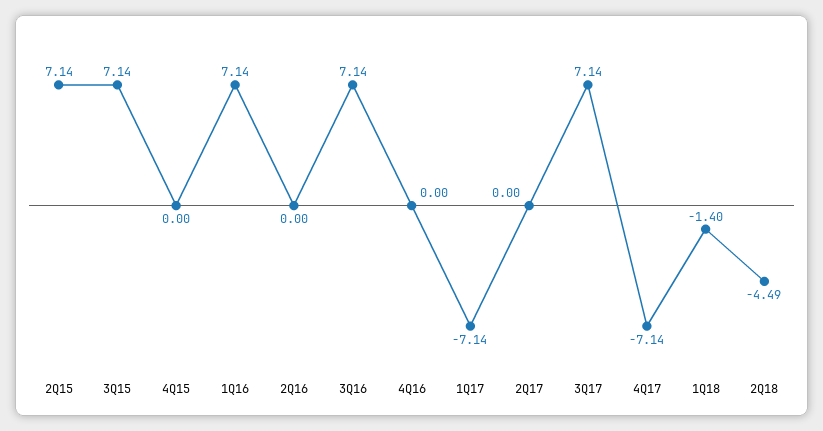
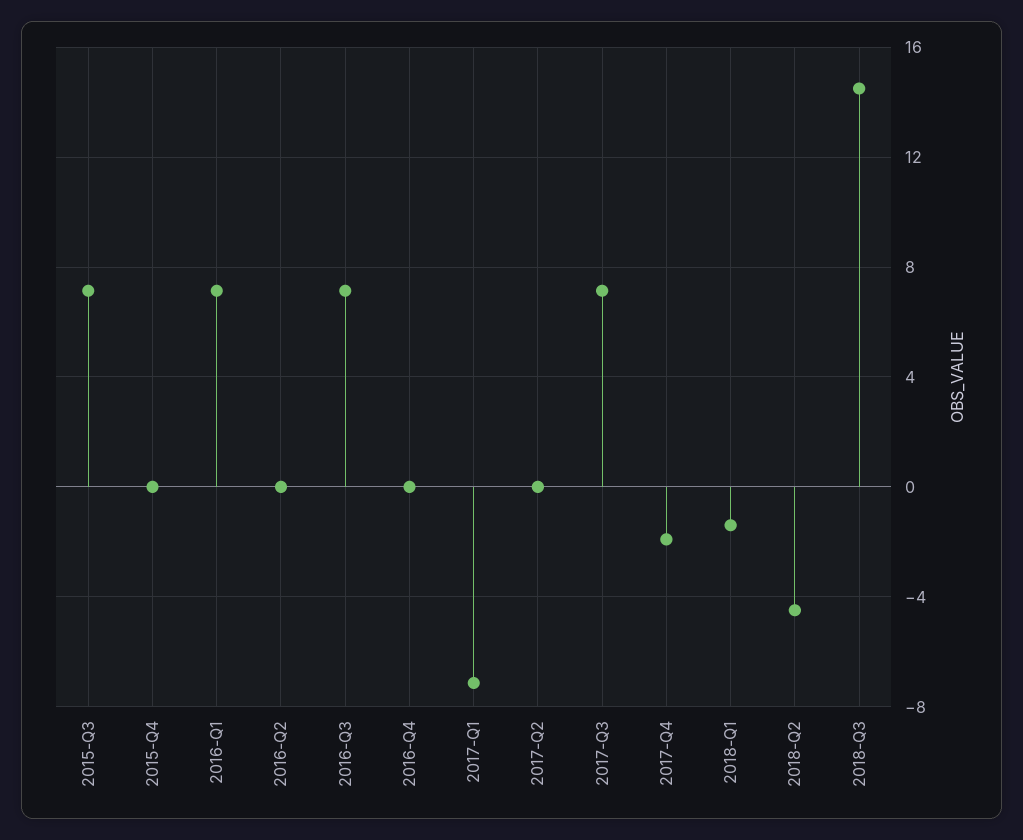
2Q15: 7.14 -> none
4Q17: -7.14 -> -2
2018-Q3: none -> 14.5

